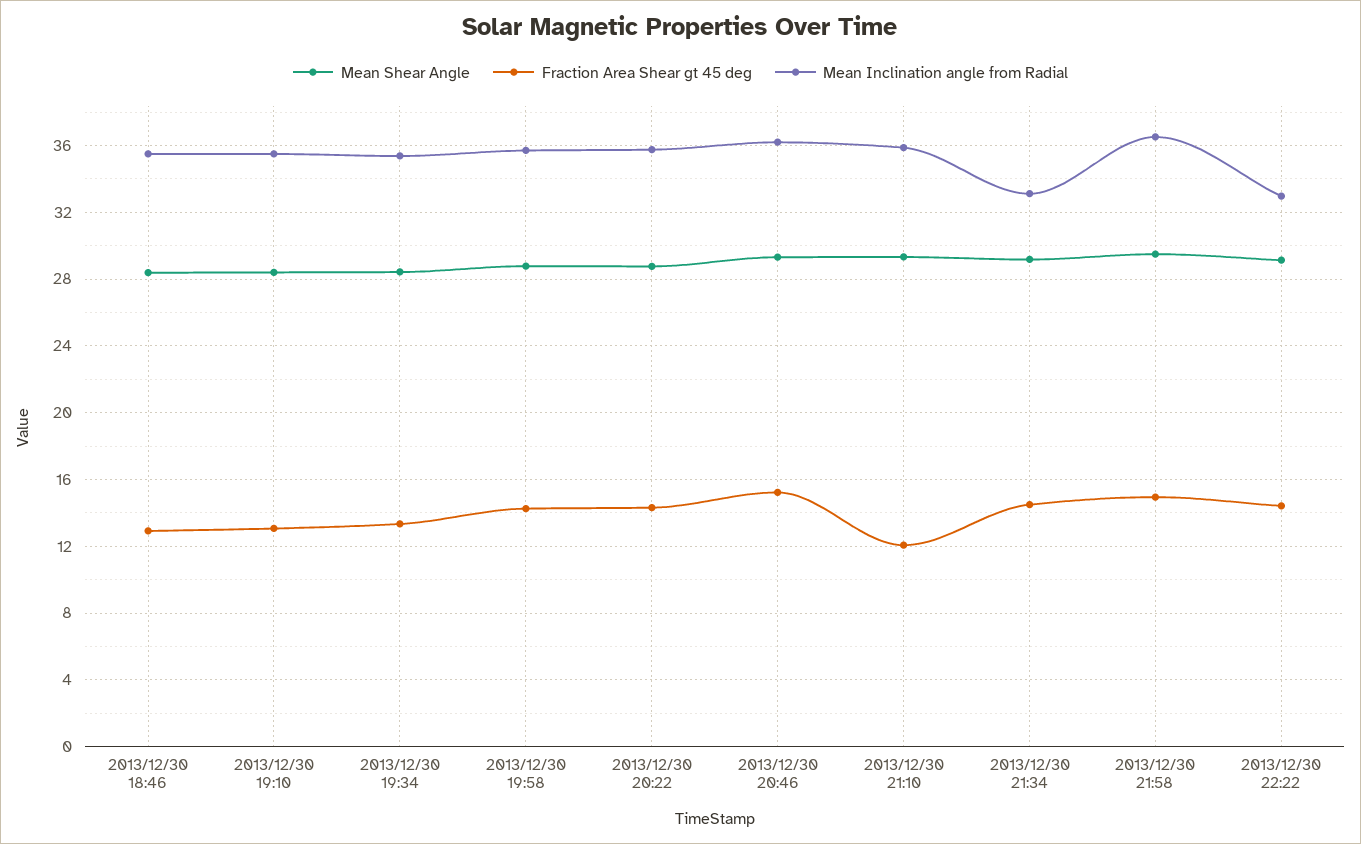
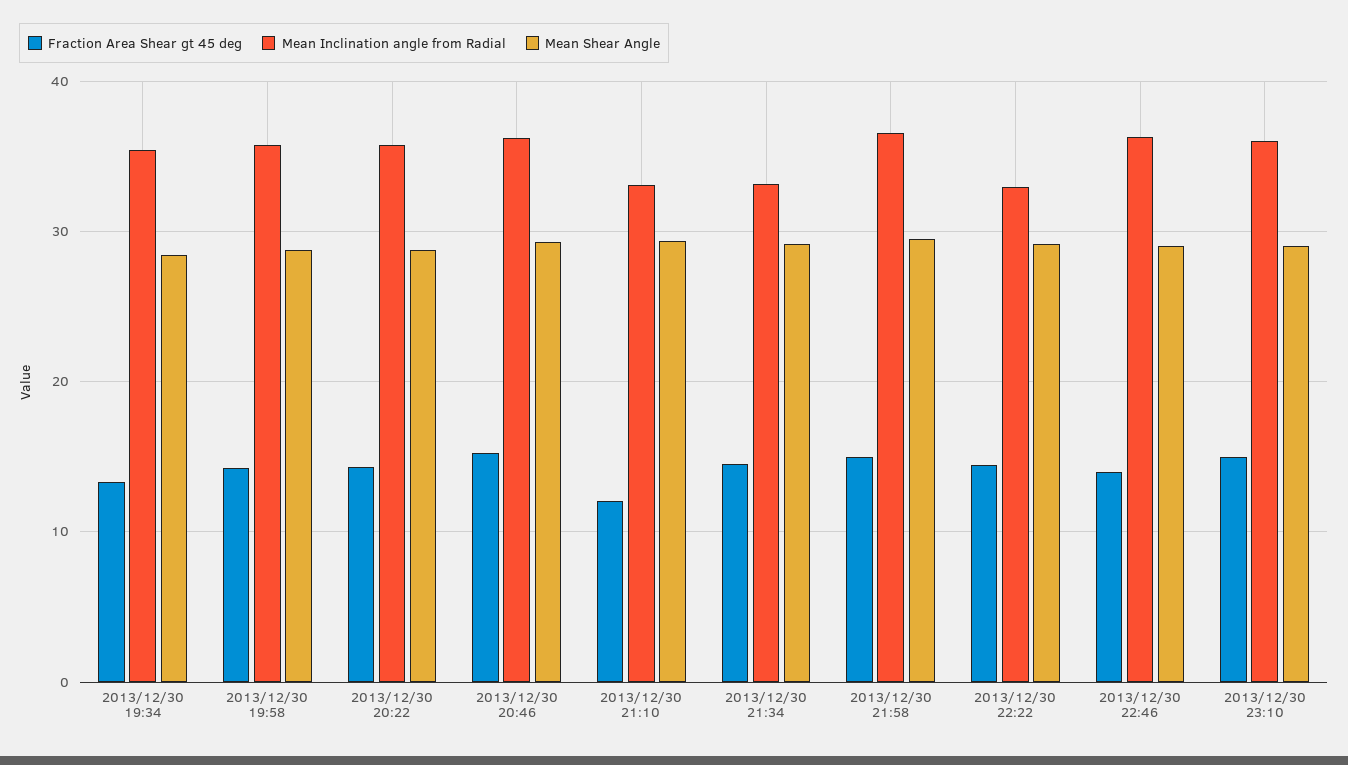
Mean Shear Angle, 2013/12/30 18:46: 28.5 -> none
Fraction Area Shear gt 45 deg, 2013/12/30 18:46: 13 -> none
Mean Inclination angle from Radial, 2013/12/30 18:46: 35.5 -> none
Mean Shear Angle, 2013/12/30 19:10: 28.5 -> none
Fraction Area Shear gt 45 deg, 2013/12/30 19:10: 13 -> none
Mean Inclination angle from Radial, 2013/12/30 19:10: 35.5 -> none
Mean Inclination angle from Radial, 2013/12/30 21:10: 36 -> 33
Fraction Area Shear gt 45 deg, 2013/12/30 22:46: none -> 14
Mean Inclination angle from Radial, 2013/12/30 22:46: none -> 36
Mean Shear Angle, 2013/12/30 22:46: none -> 29
Fraction Area Shear gt 45 deg, 2013/12/30 23:10: none -> 15
Mean Inclination angle from Radial, 2013/12/30 23:10: none -> 36
Mean Shear Angle, 2013/12/30 23:10: none -> 29

